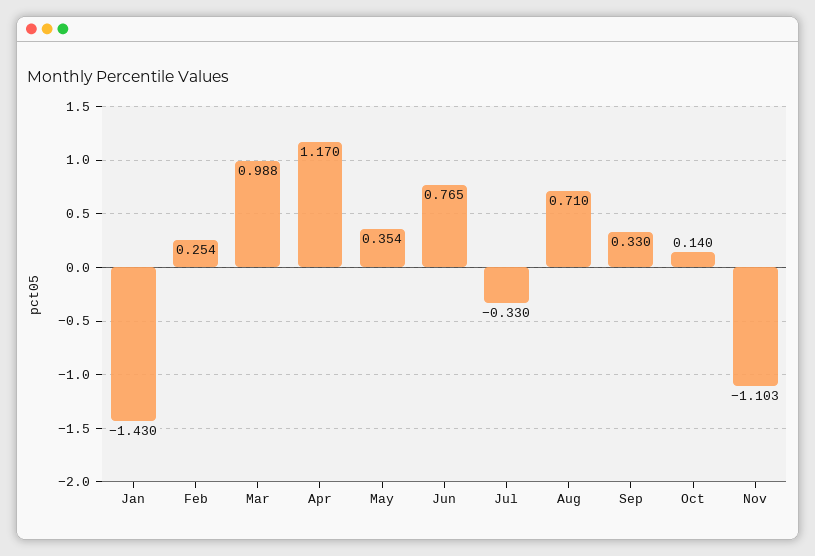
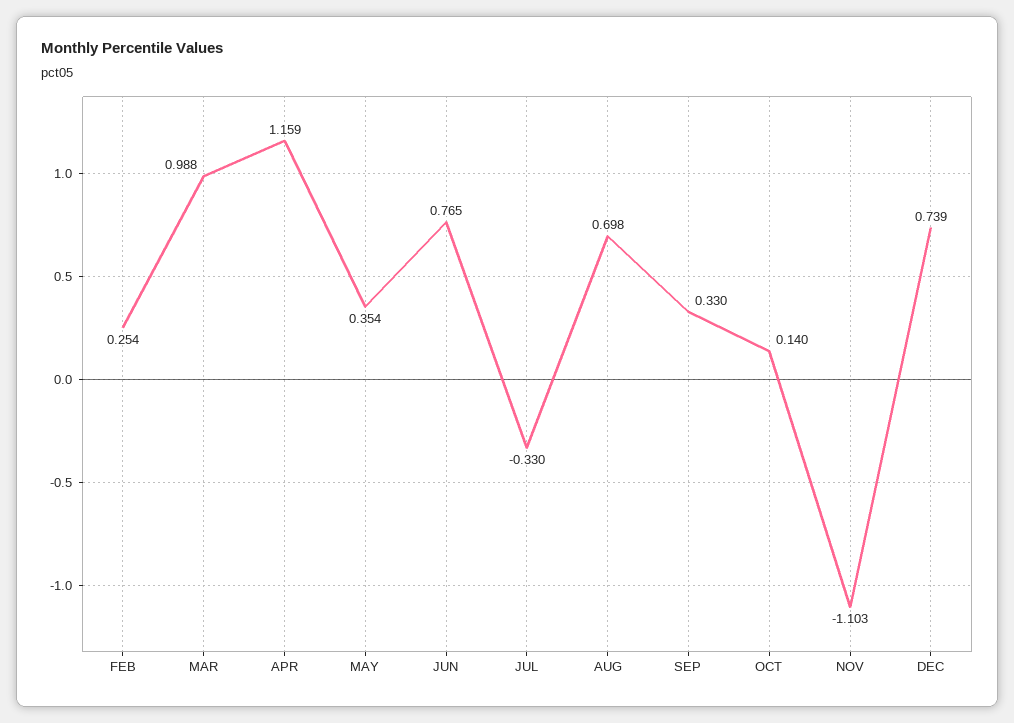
Jan: -1.43 -> none
Apr: 1.17 -> 1.159
Aug: 0.71 -> 0.698
DEC: none -> 0.739

